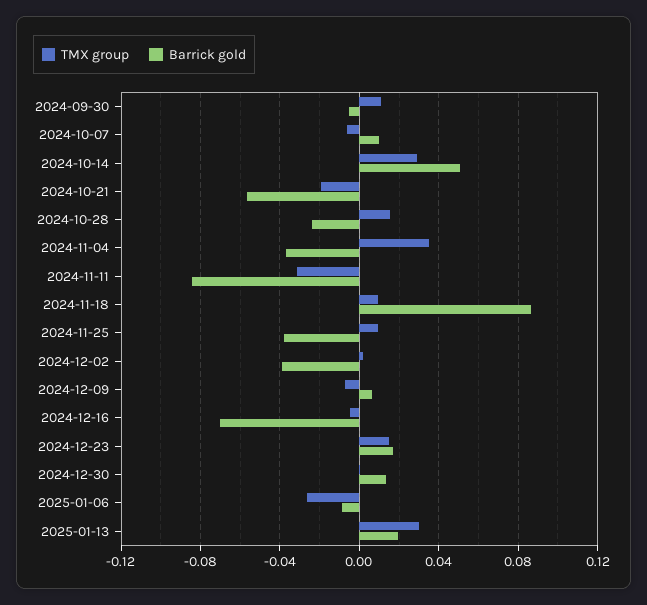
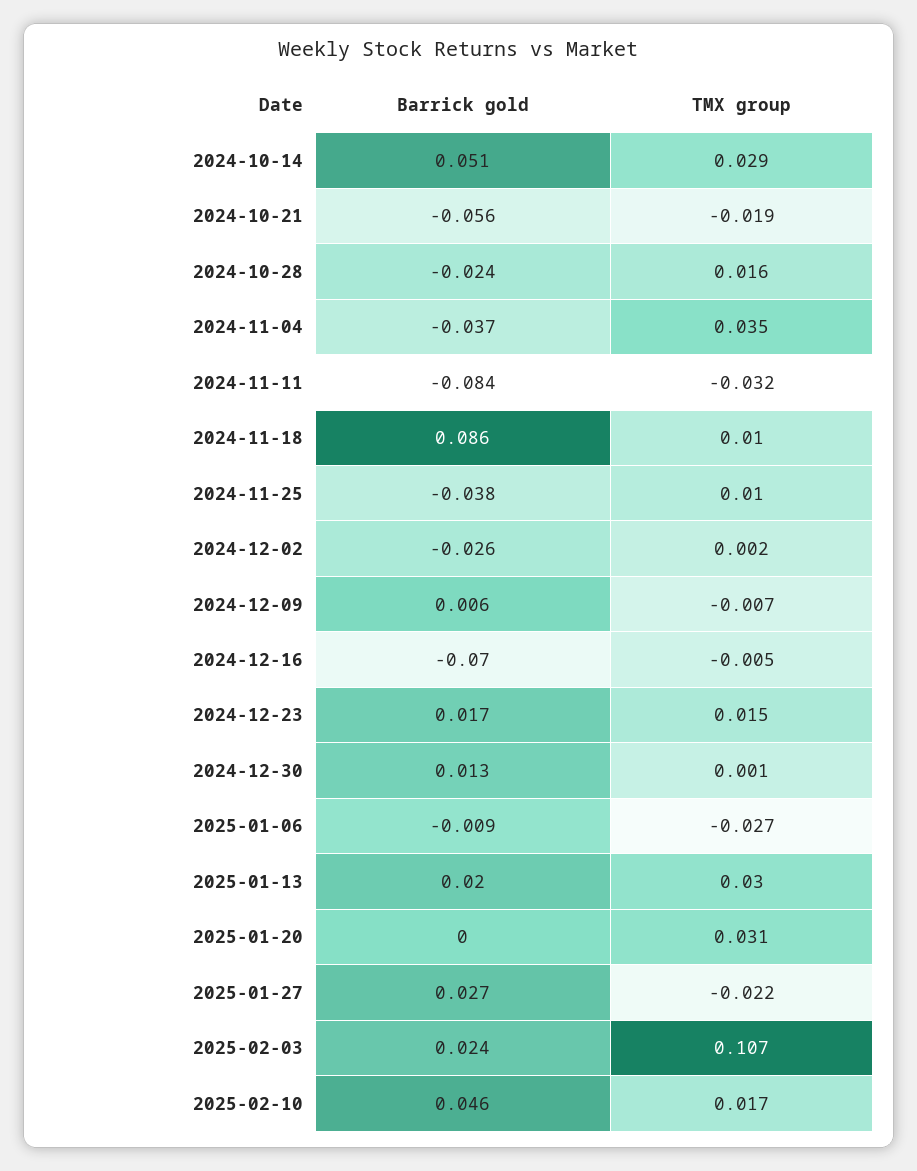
TMX group, 2024-09-30: 0.01 -> none
Barrick gold, 2024-09-30: -0.005 -> none
TMX group, 2024-10-07: -0.005 -> none
Barrick gold, 2024-10-07: 0.01 -> none
Barrick gold, 2024-12-02: -0.04 -> -0.026
Barrick gold, 2025-01-20: none -> 0
TMX group, 2025-01-20: none -> 0.031
Barrick gold, 2025-01-27: none -> 0.027
TMX group, 2025-01-27: none -> -0.022
Barrick gold, 2025-02-03: none -> 0.024
TMX group, 2025-02-03: none -> 0.107
Barrick gold, 2025-02-10: none -> 0.046
TMX group, 2025-02-10: none -> 0.017

